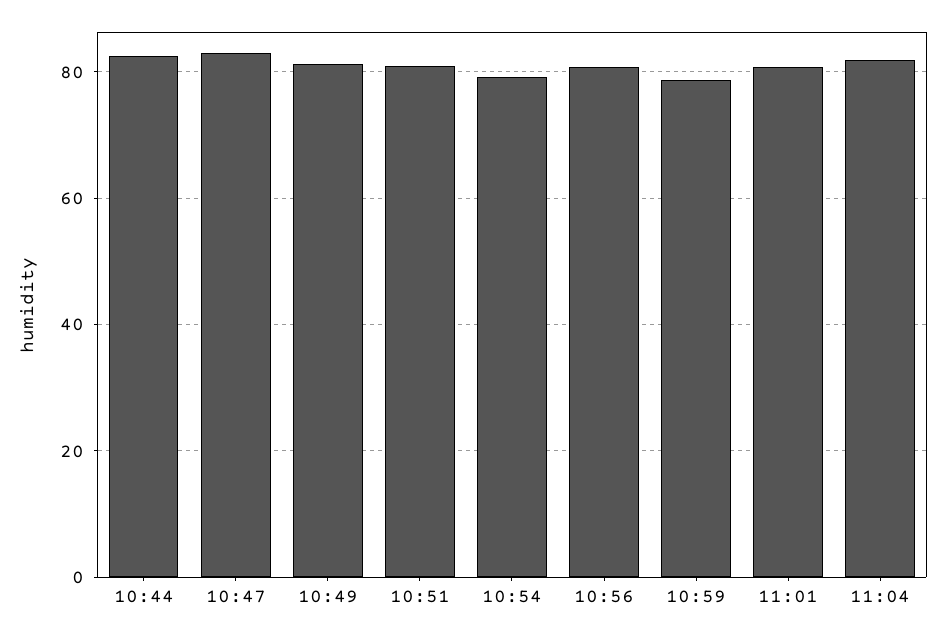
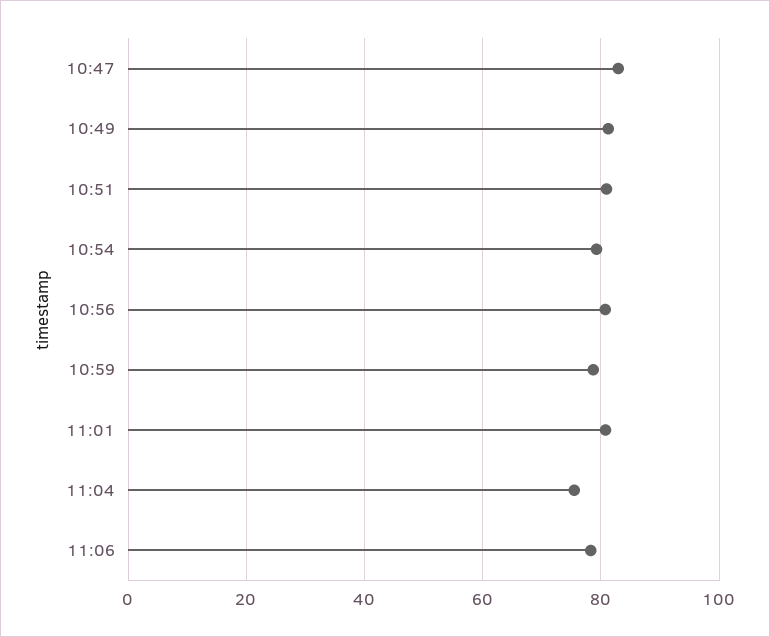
10:44: 82 -> none
11:04: 82 -> 76
11:06: none -> 78

